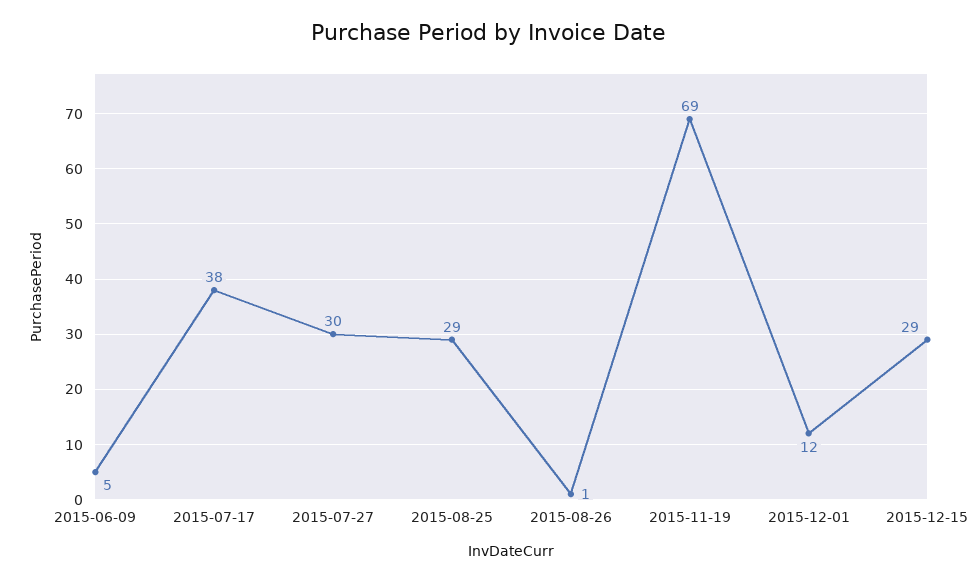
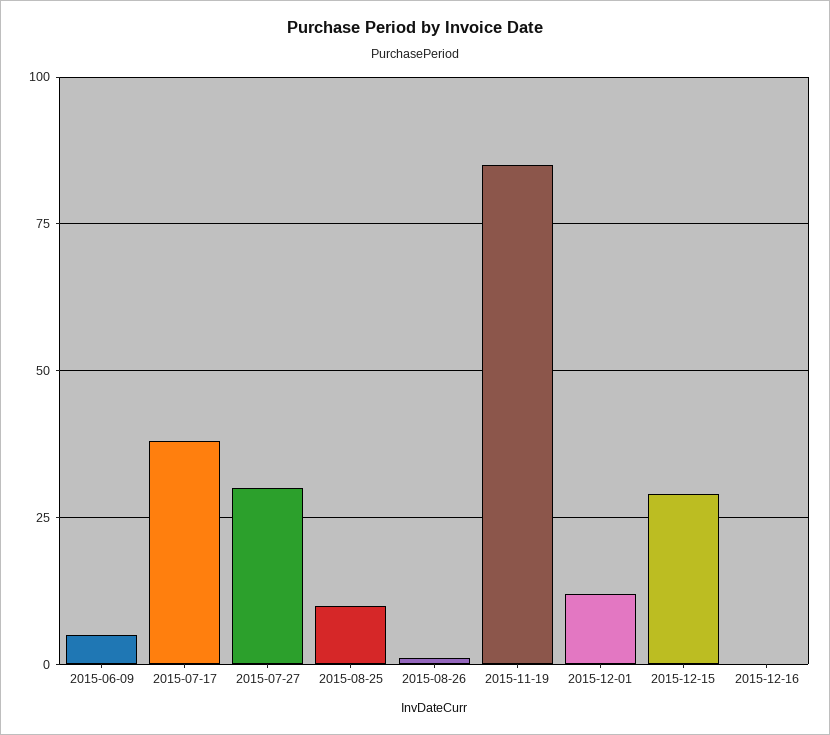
2015-08-25: 29 -> 10
2015-11-19: 69 -> 85
2015-12-16: none -> 0

